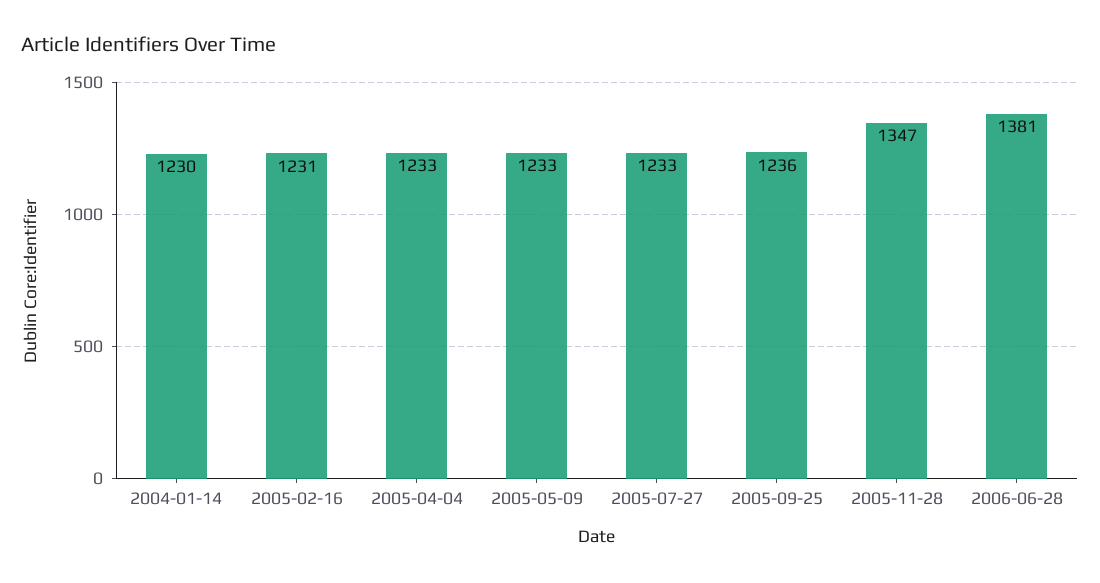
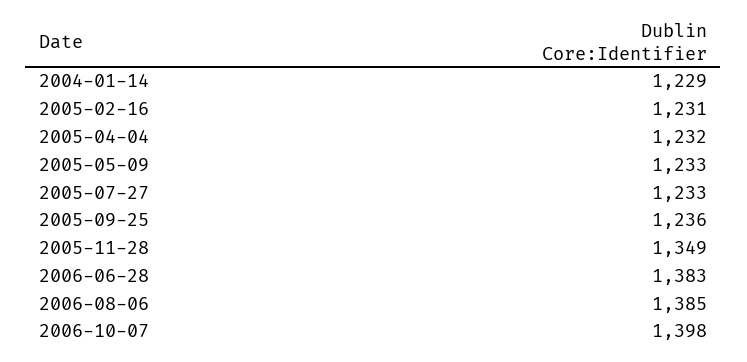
2004-01-14: 1230 -> 1229
2005-04-04: 1233 -> 1232
2005-11-28: 1347 -> 1349
2006-06-28: 1381 -> 1383
2006-08-06: none -> 1385
2006-10-07: none -> 1398

